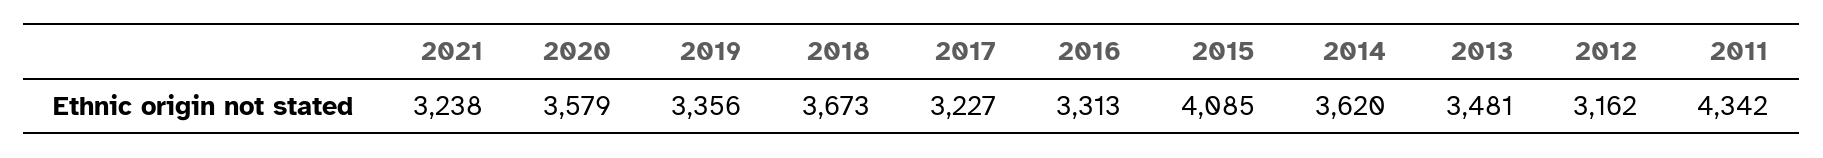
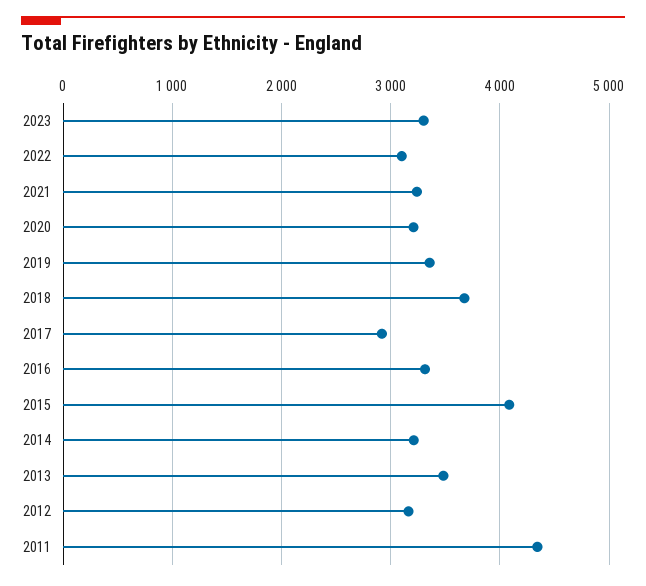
2020: 3579 -> 3200
2017: 3227 -> 2900
2014: 3620 -> 3200
2023: none -> 3300
2022: none -> 3100

